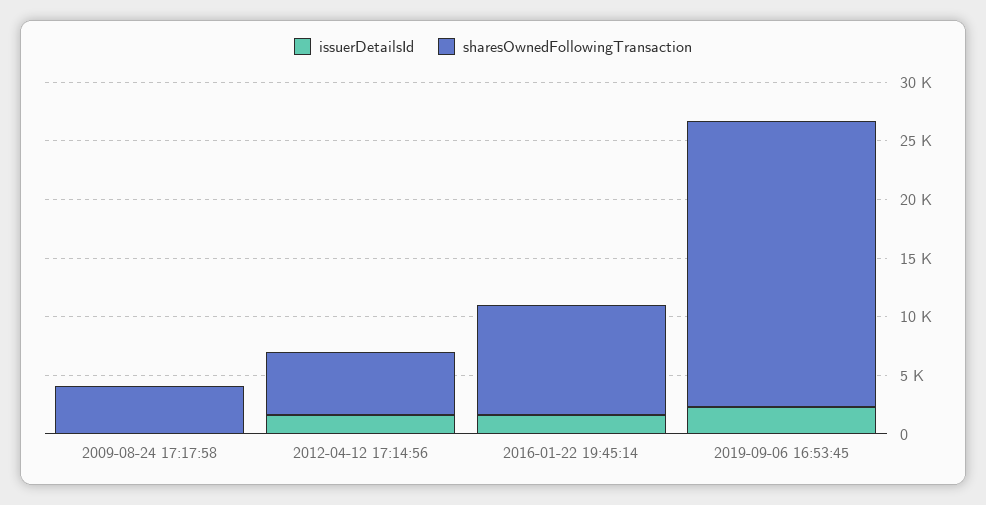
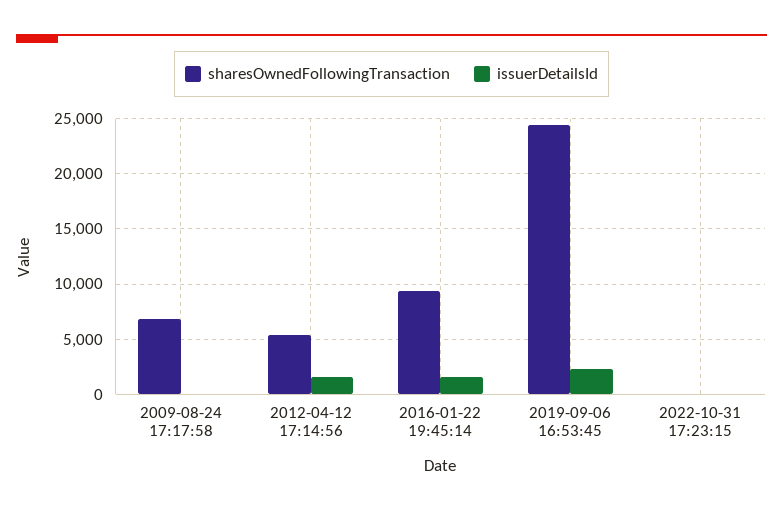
sharesOwnedFollowingTransaction, 2009-08-24 17:17:58: 4000 -> 7000
sharesOwnedFollowingTransaction, 2022-10-31 17:23:15: none -> 0
issuerDetailsId, 2022-10-31 17:23:15: none -> 0

